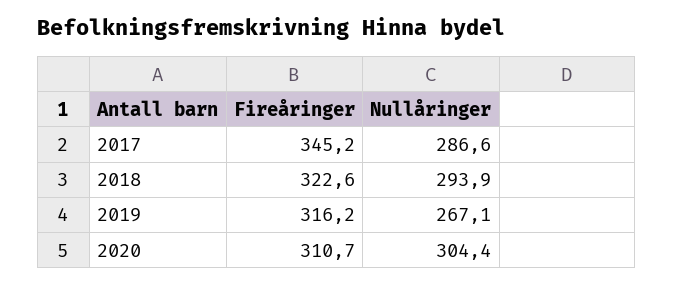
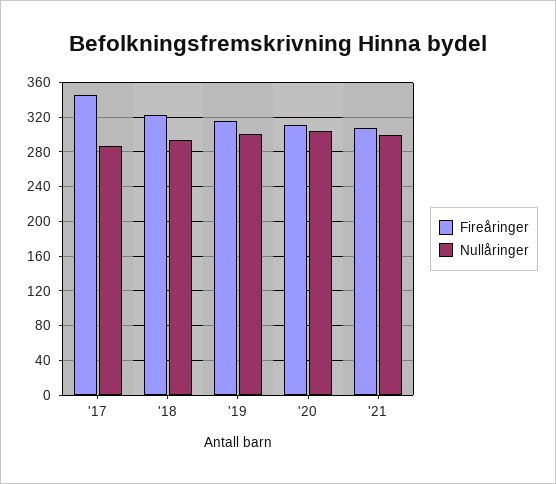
Nullåringer, 2019: 267.1 -> 300
Fireåringer, '21: none -> 310
Nullåringer, '21: none -> 300

